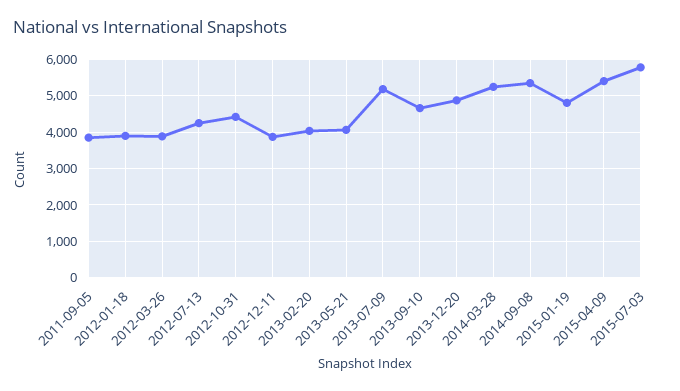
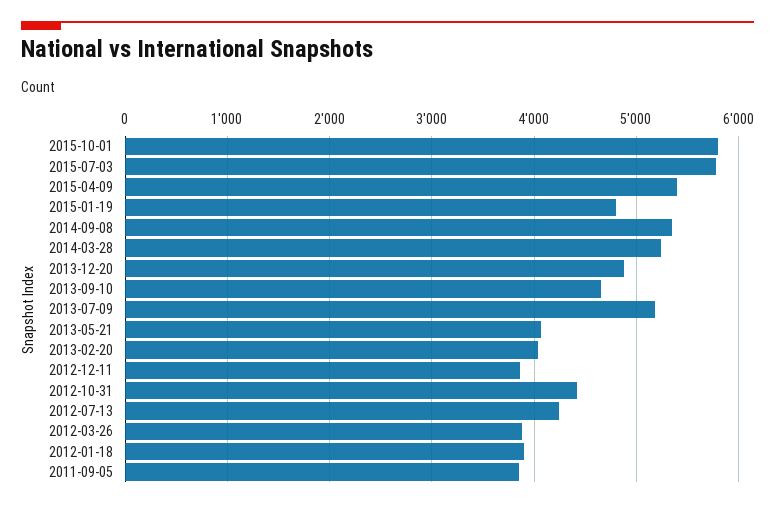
2015-10-01: none -> 5800

